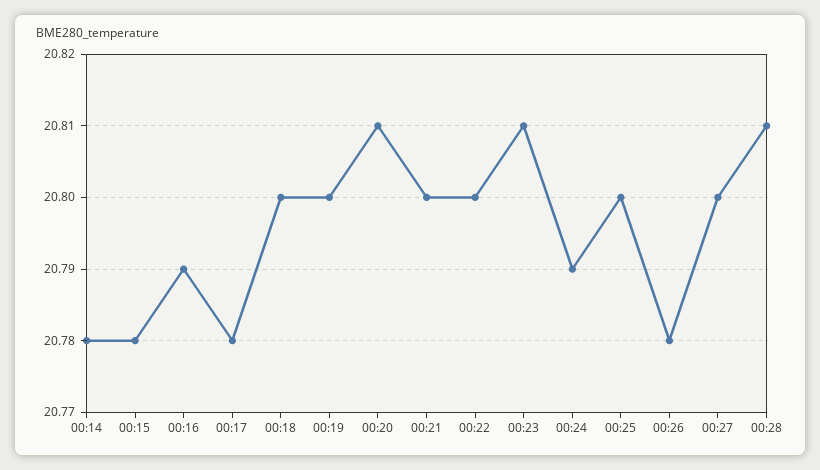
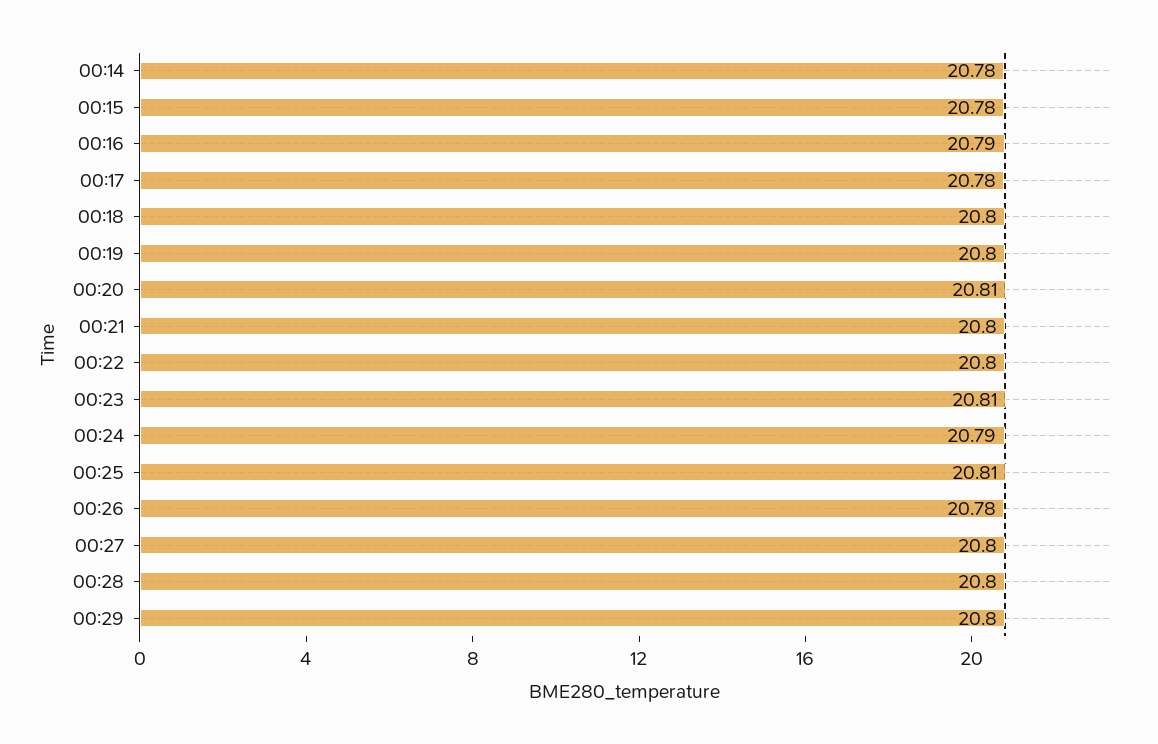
00:25: 20.8 -> 20.81
00:28: 20.81 -> 20.8
00:29: none -> 20.8

